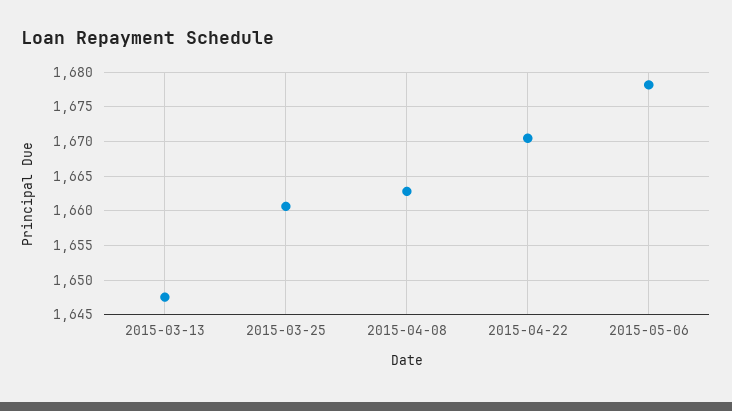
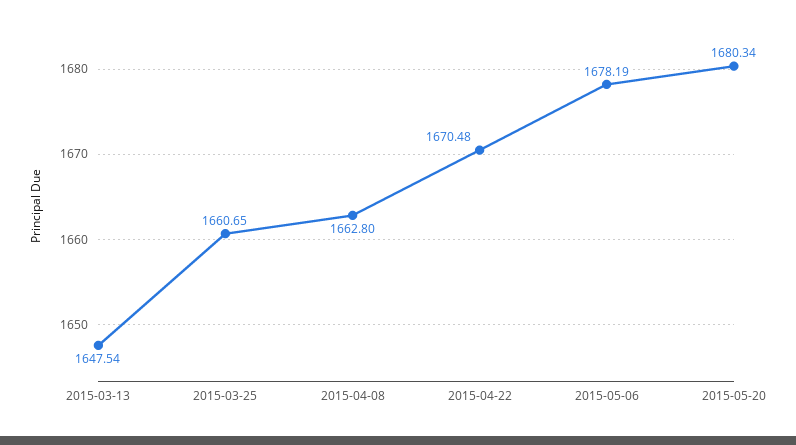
2015-05-20: none -> 1680.34

